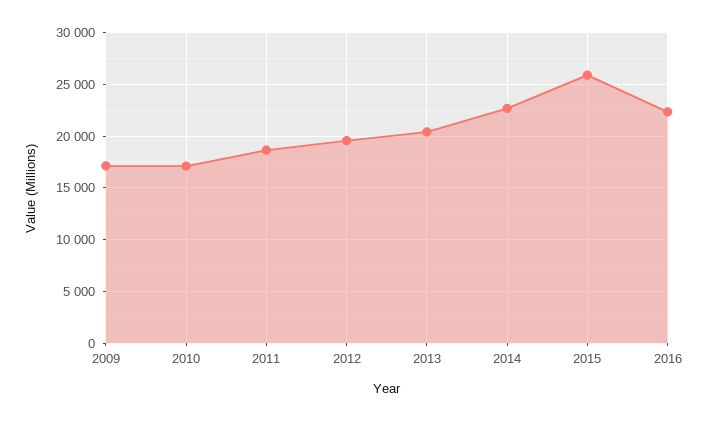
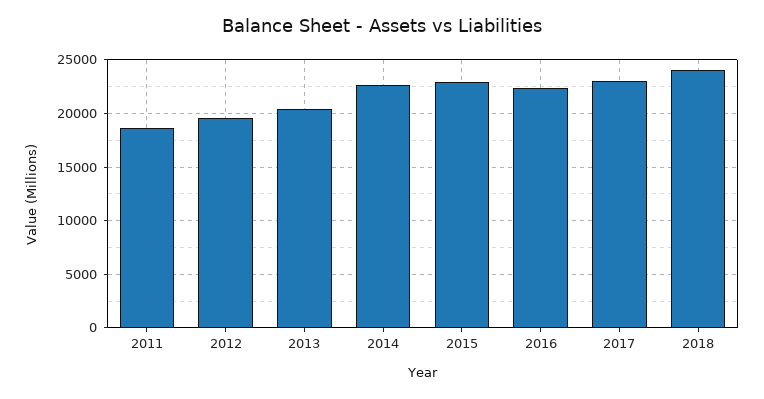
2009: 17000 -> none
2010: 17000 -> none
2015: 26000 -> 23000
2017: none -> 23000
2018: none -> 24000

